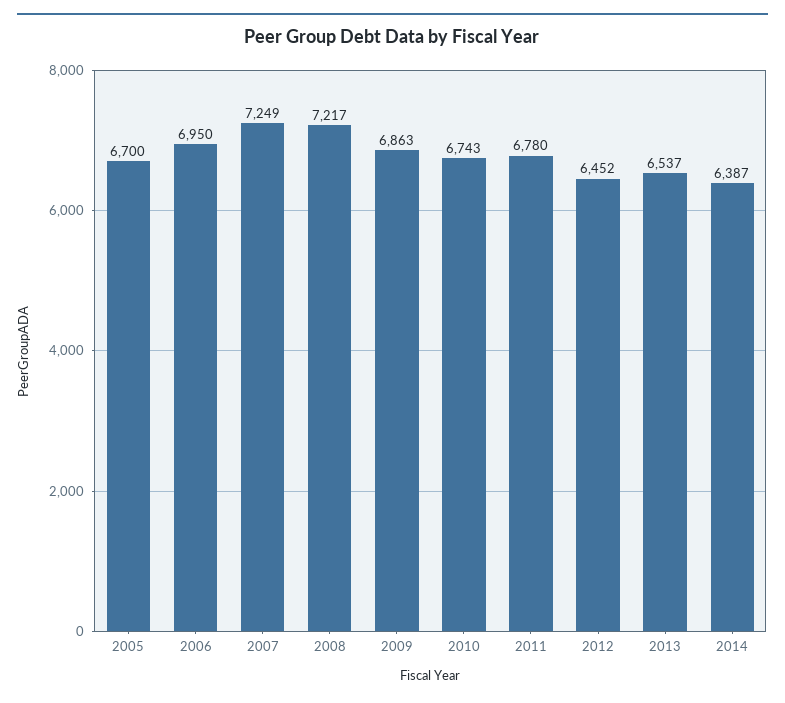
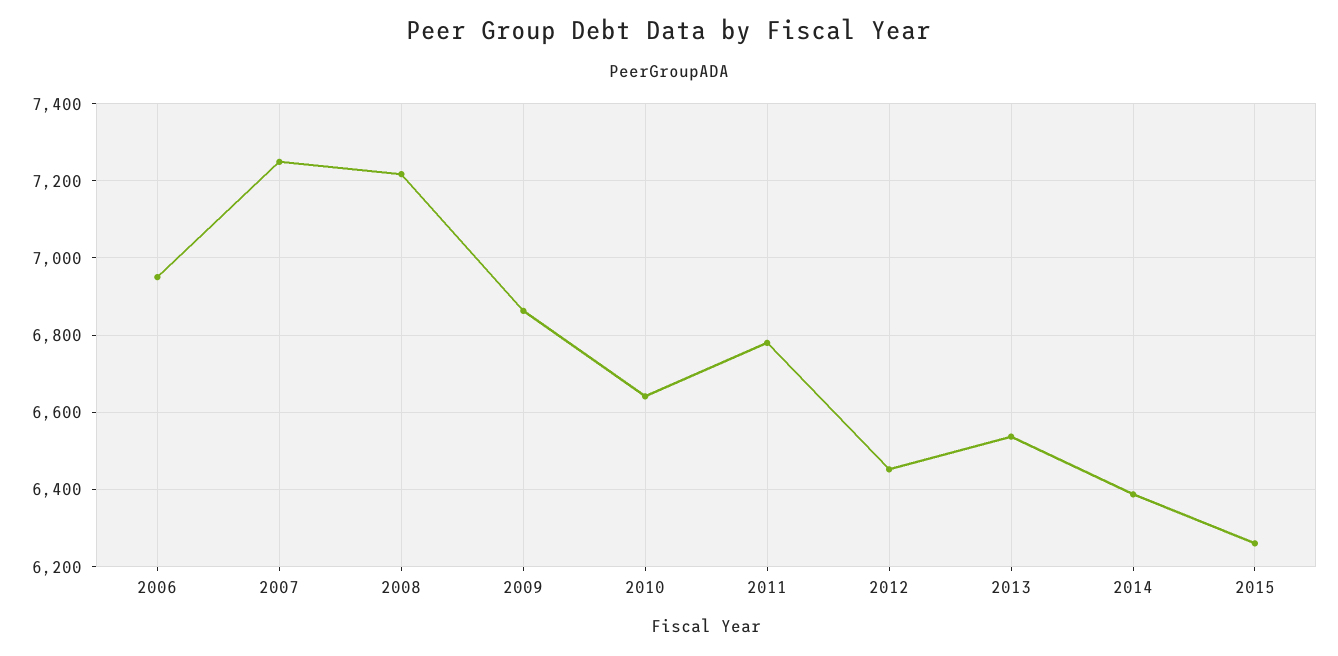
2005: 6700 -> none
2010: 6743 -> 6640
2015: none -> 6260

